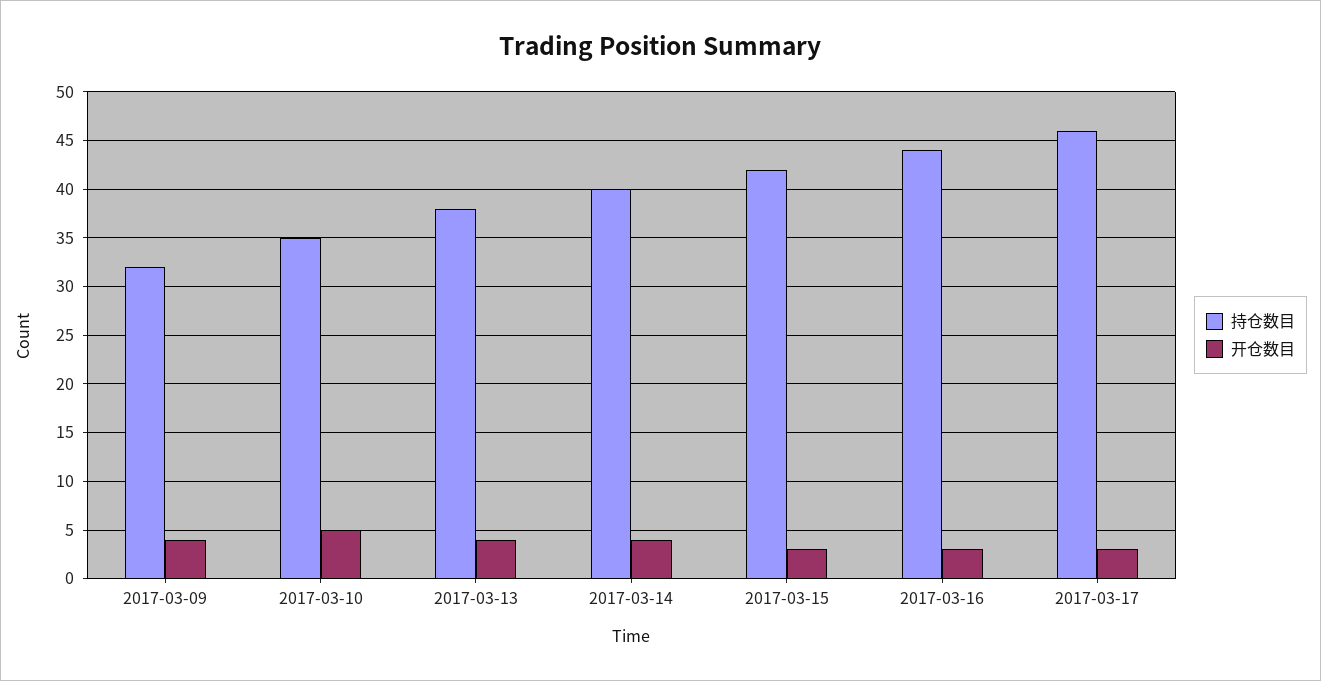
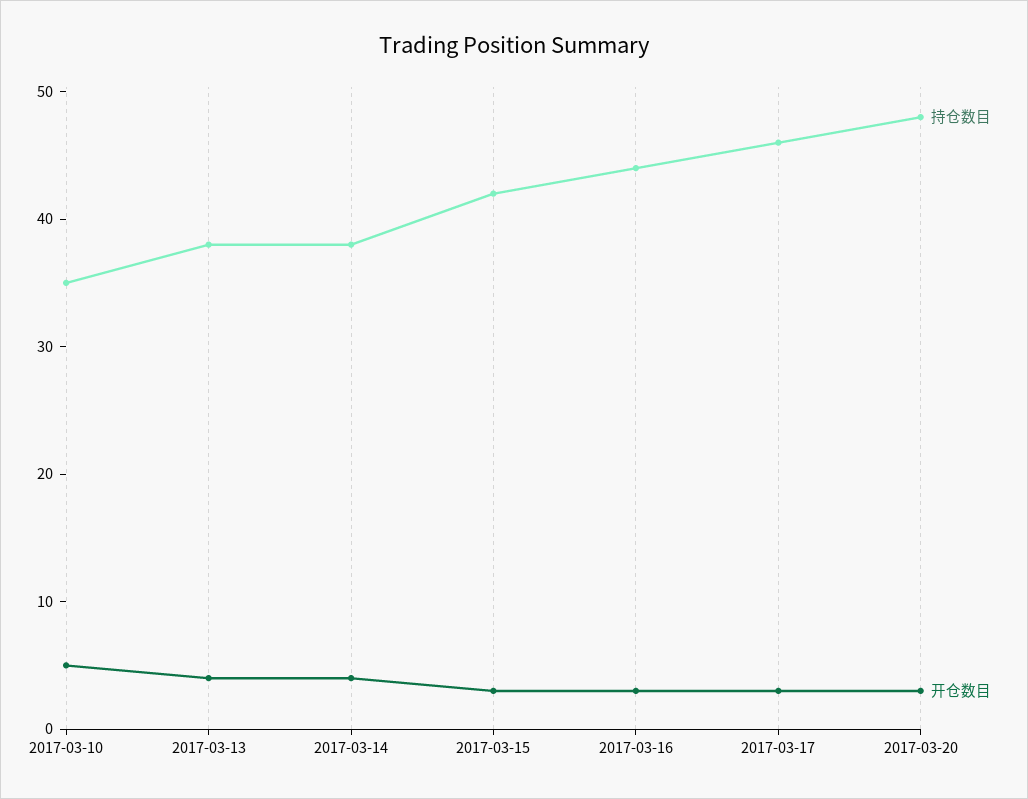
持仓数目, 2017-03-09: 32 -> none
开仓数目, 2017-03-09: 4 -> none
持仓数目, 2017-03-14: 40 -> 38
持仓数目, 2017-03-20: none -> 48
开仓数目, 2017-03-20: none -> 3

